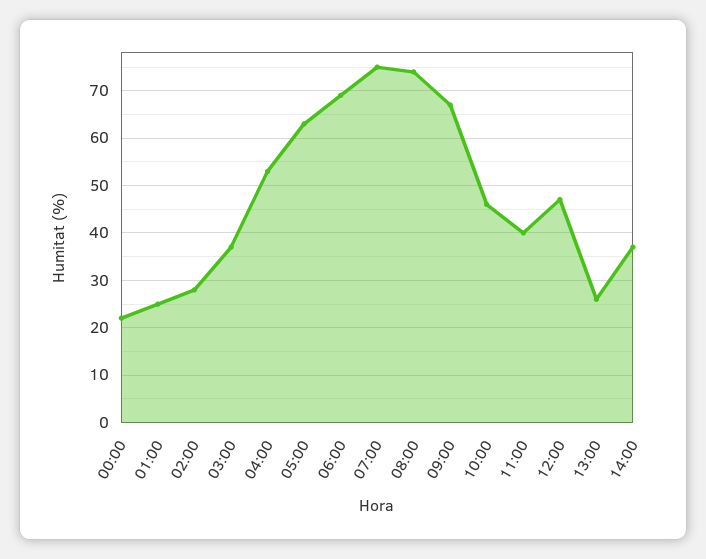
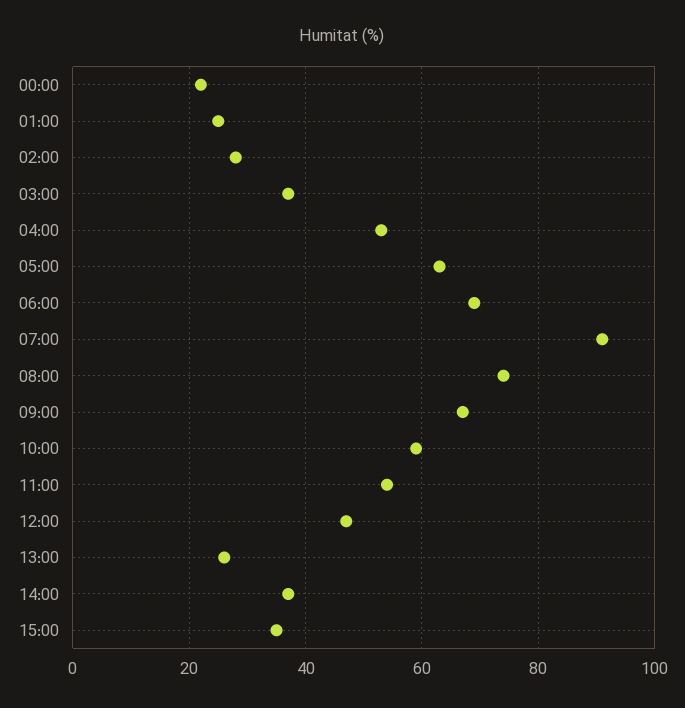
07:00: 75 -> 90
10:00: 45 -> 60
11:00: 40 -> 55
15:00: none -> 35

